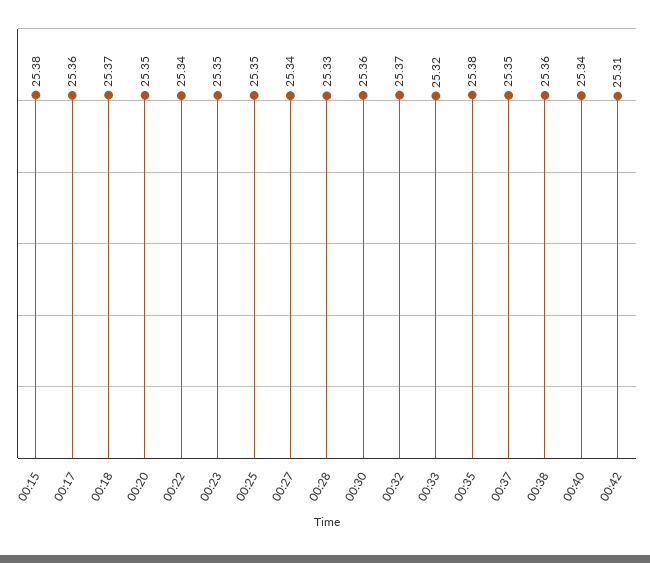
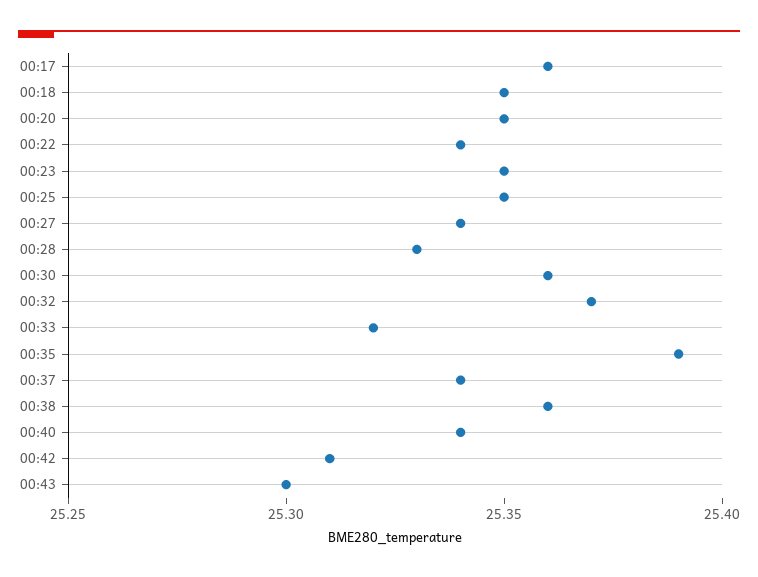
00:15: 25.38 -> none
00:18: 25.37 -> 25.35
00:35: 25.38 -> 25.39
00:37: 25.35 -> 25.34
00:43: none -> 25.3

